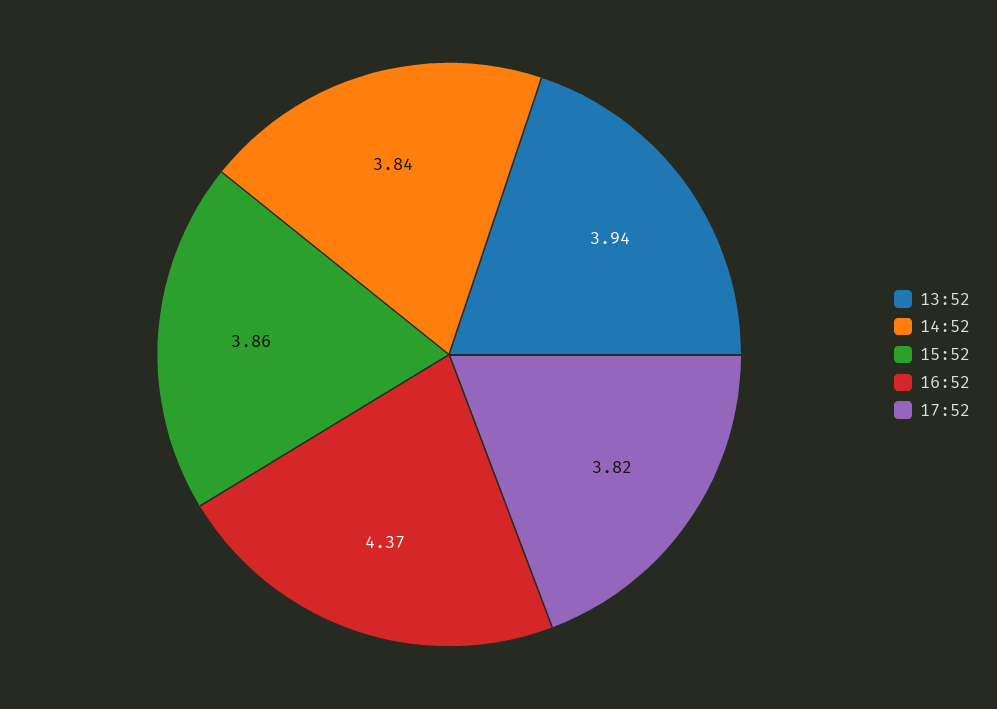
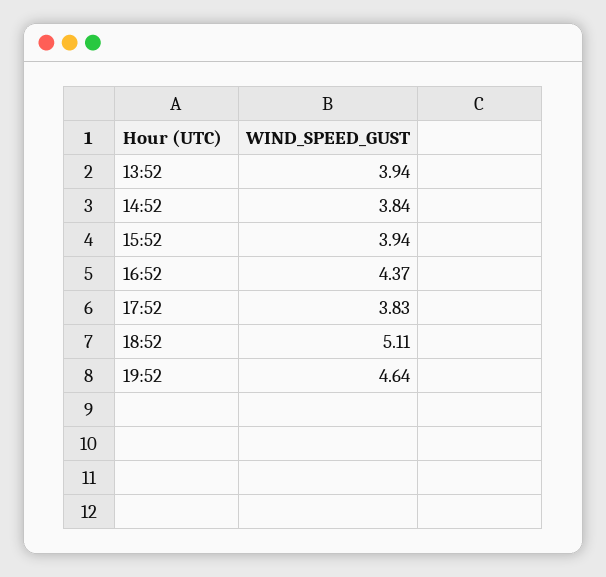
15:52: 3.86 -> 3.94
17:52: 3.82 -> 3.83
18:52: none -> 5.11
19:52: none -> 4.64

